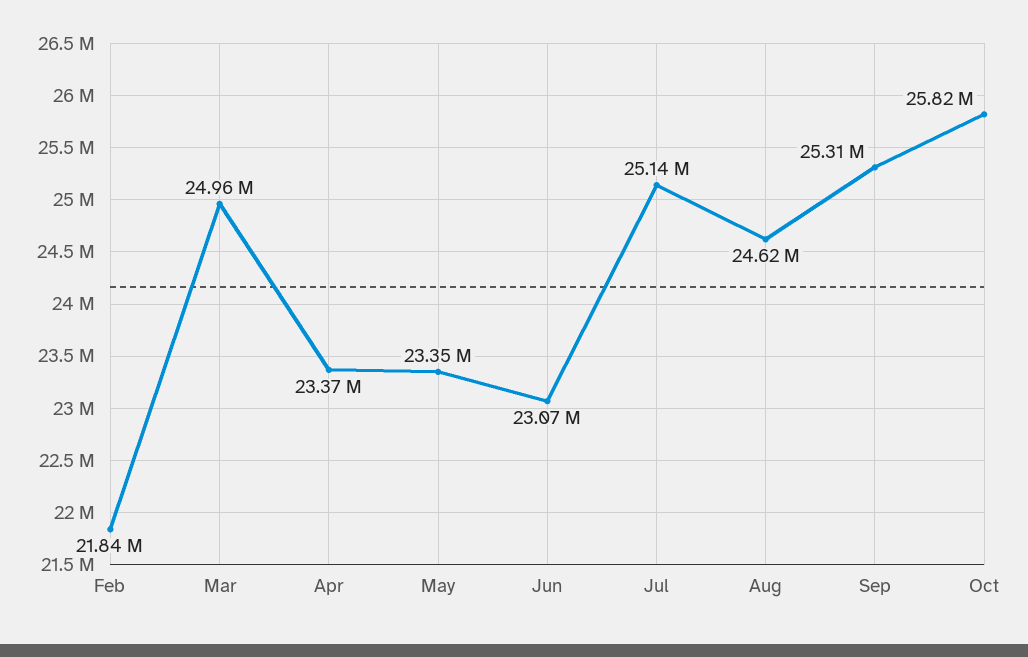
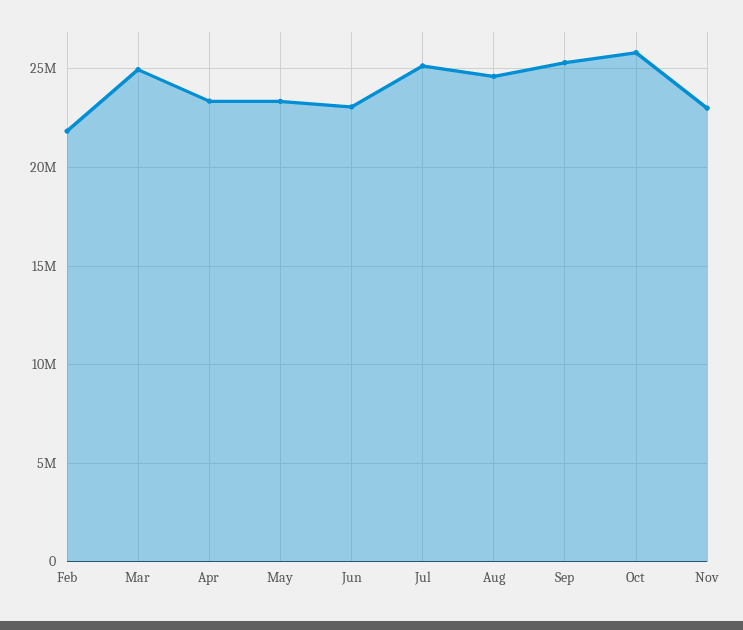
Nov: none -> 23000000

